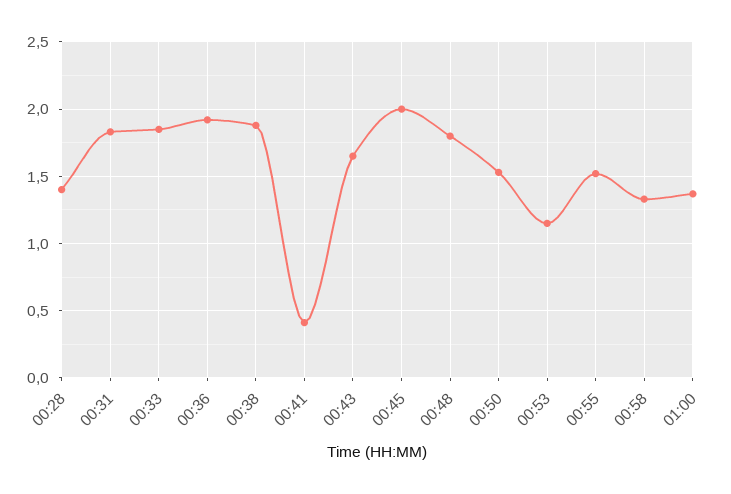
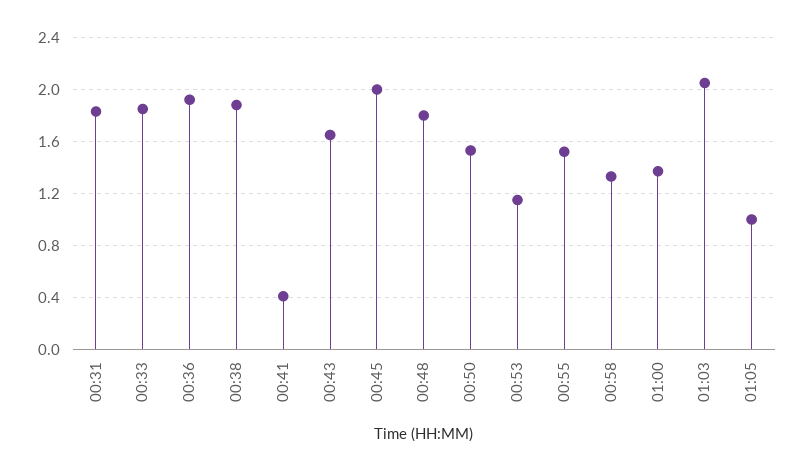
00:28: 1.4 -> none
01:03: none -> 2.05
01:05: none -> 1

